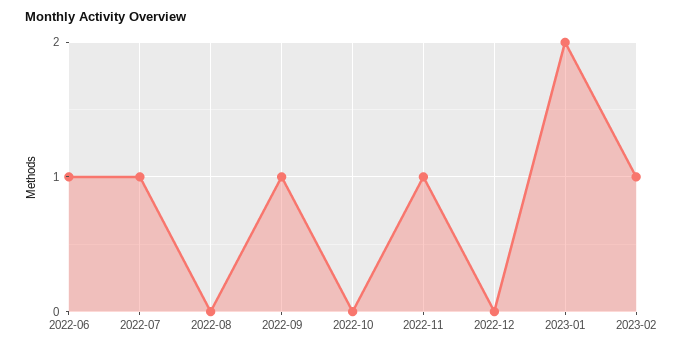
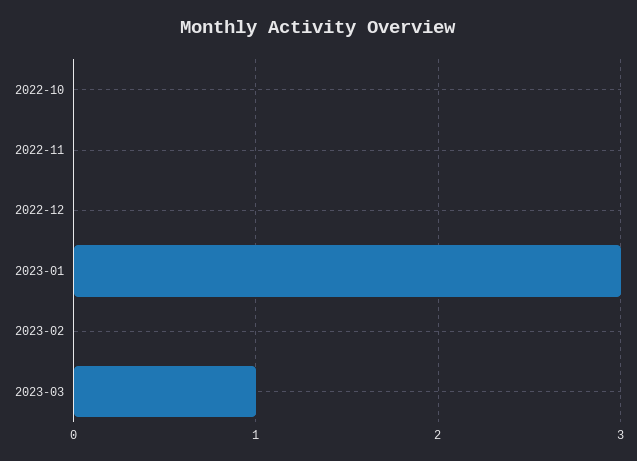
2022-06: 1 -> none
2022-07: 1 -> none
2022-08: 0 -> none
2022-09: 1 -> none
2022-11: 1 -> 0
2023-01: 2 -> 3
2023-02: 1 -> 0
2023-03: none -> 1

